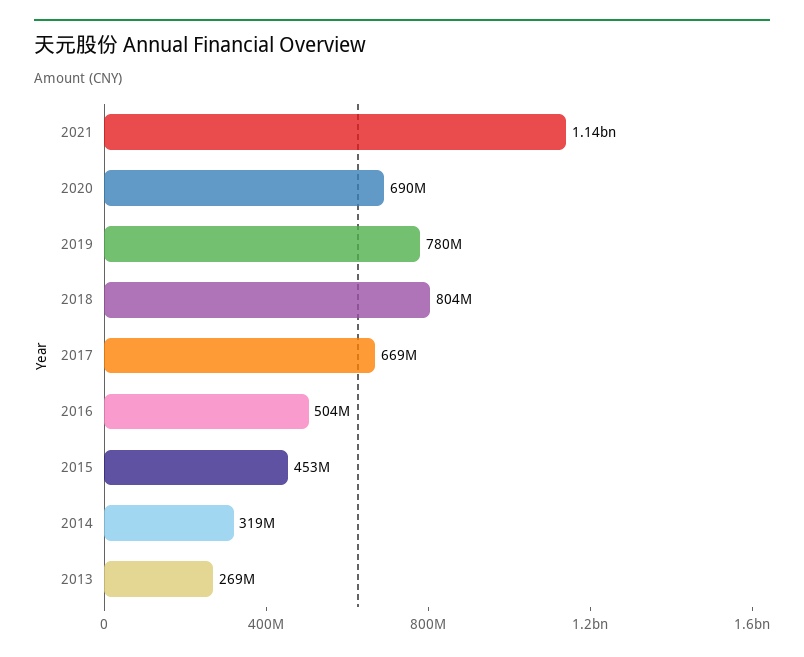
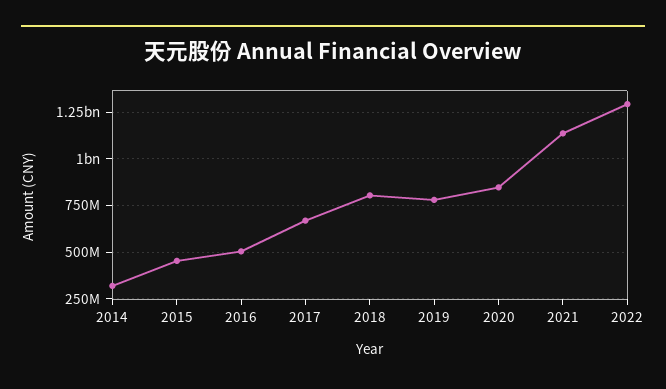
2020: 690000000 -> 850000000
2013: 269000000 -> none
2022: none -> 1300000000

